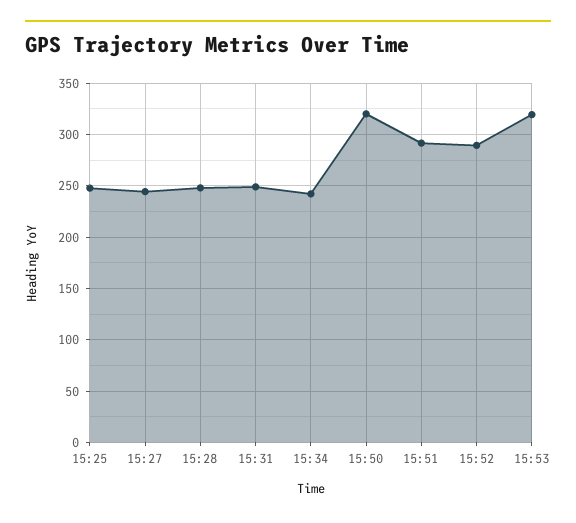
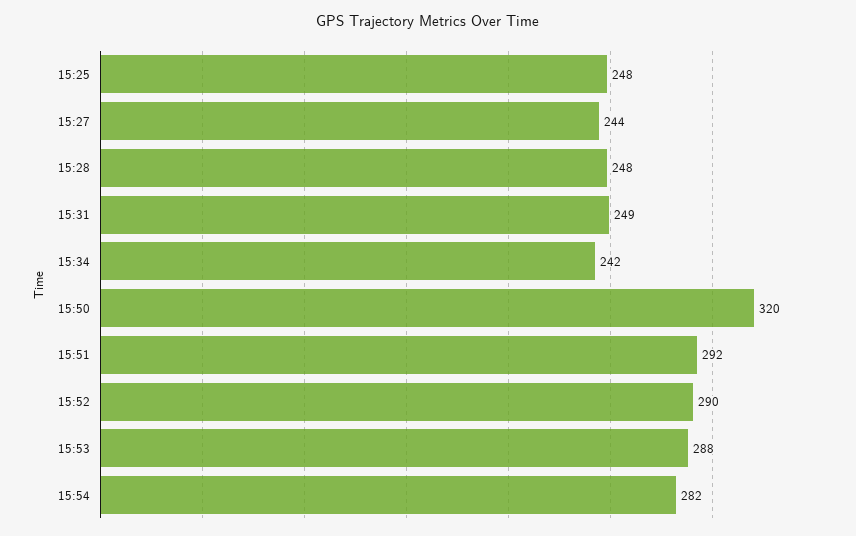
15:53: 320 -> 288
15:54: none -> 282

